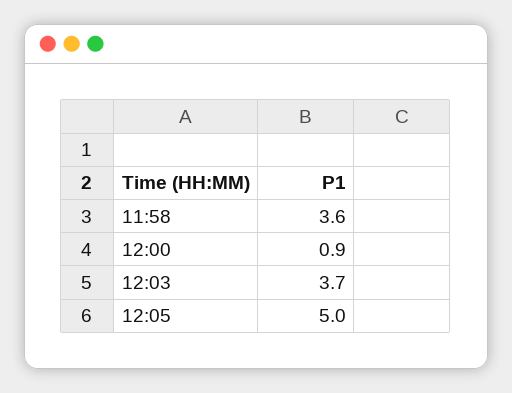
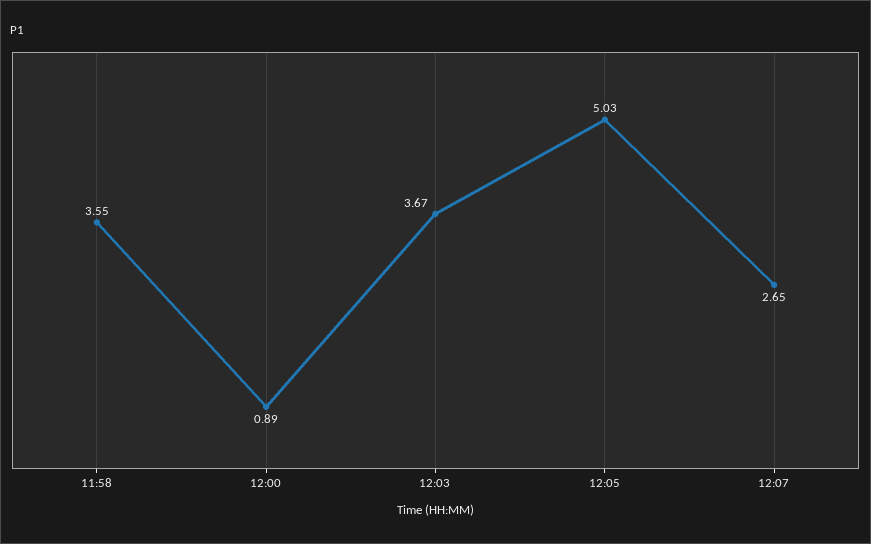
12:07: none -> 2.65

